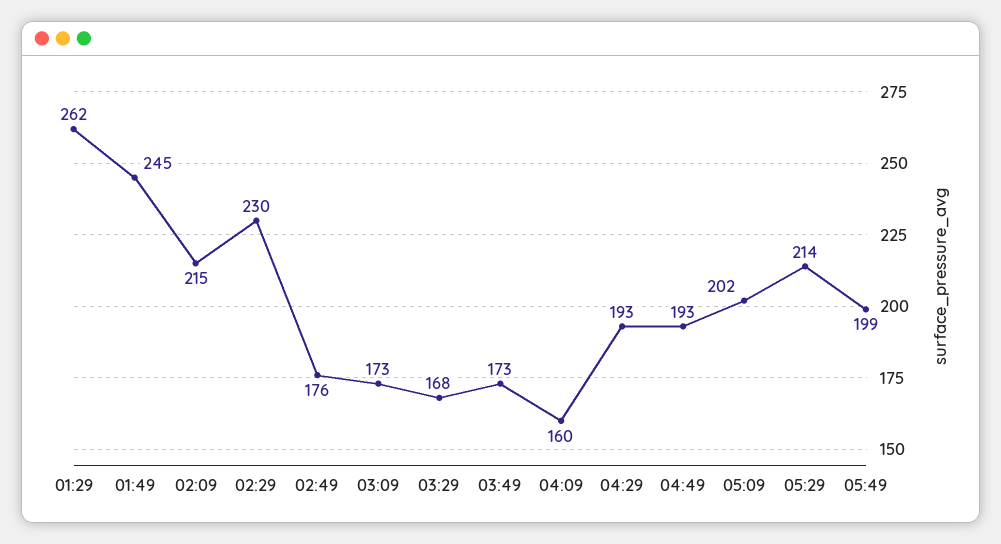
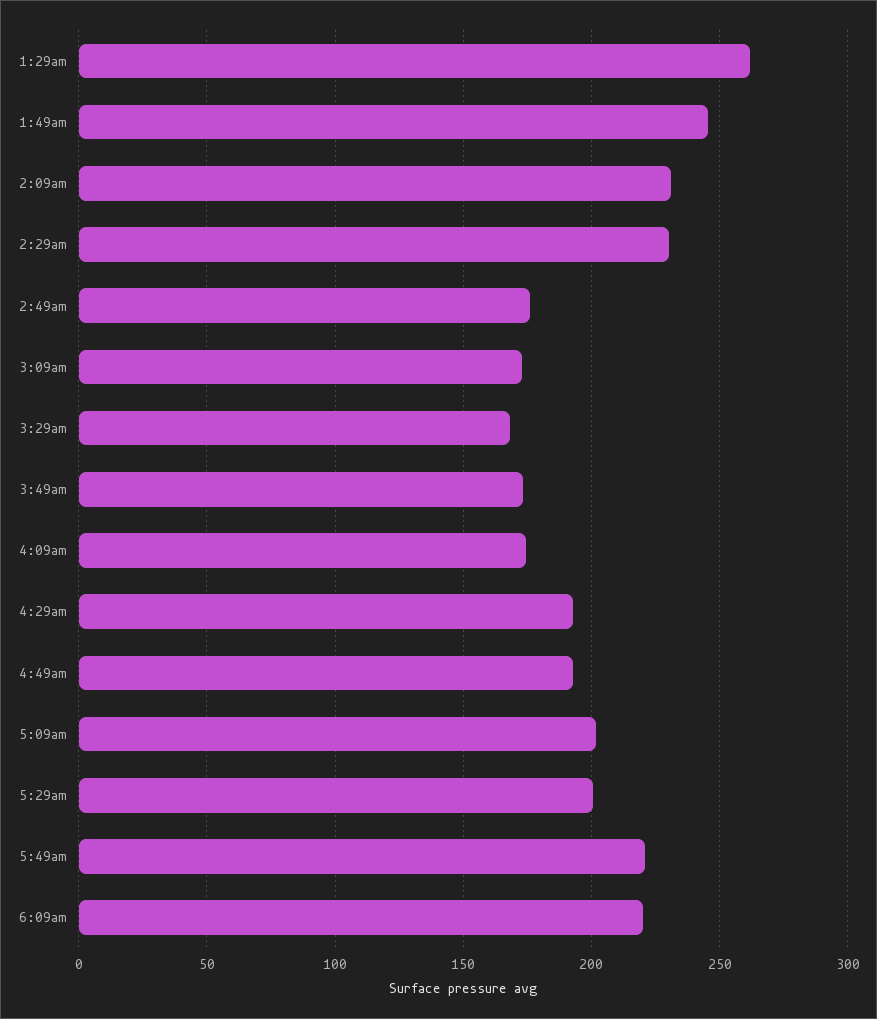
02:09: 215 -> 230
04:09: 160 -> 175
05:29: 214 -> 200
05:49: 199 -> 220
6:09am: none -> 220

